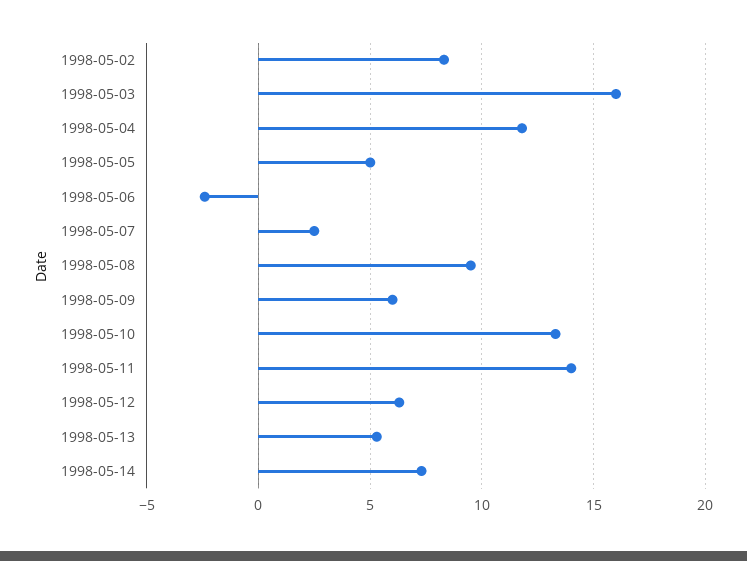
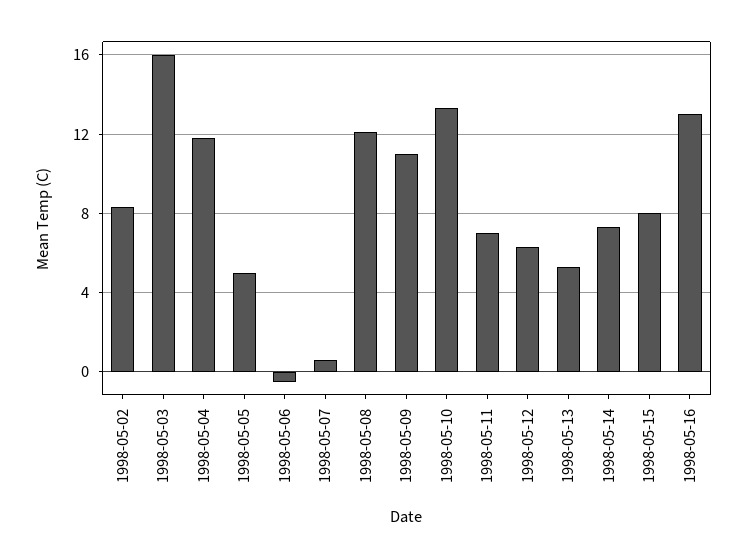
1998-05-06: -2.5 -> -0.5
1998-05-07: 2.5 -> 0.5
1998-05-08: 9.5 -> 12
1998-05-09: 6 -> 11
1998-05-11: 14 -> 7
1998-05-15: none -> 8
1998-05-16: none -> 13

